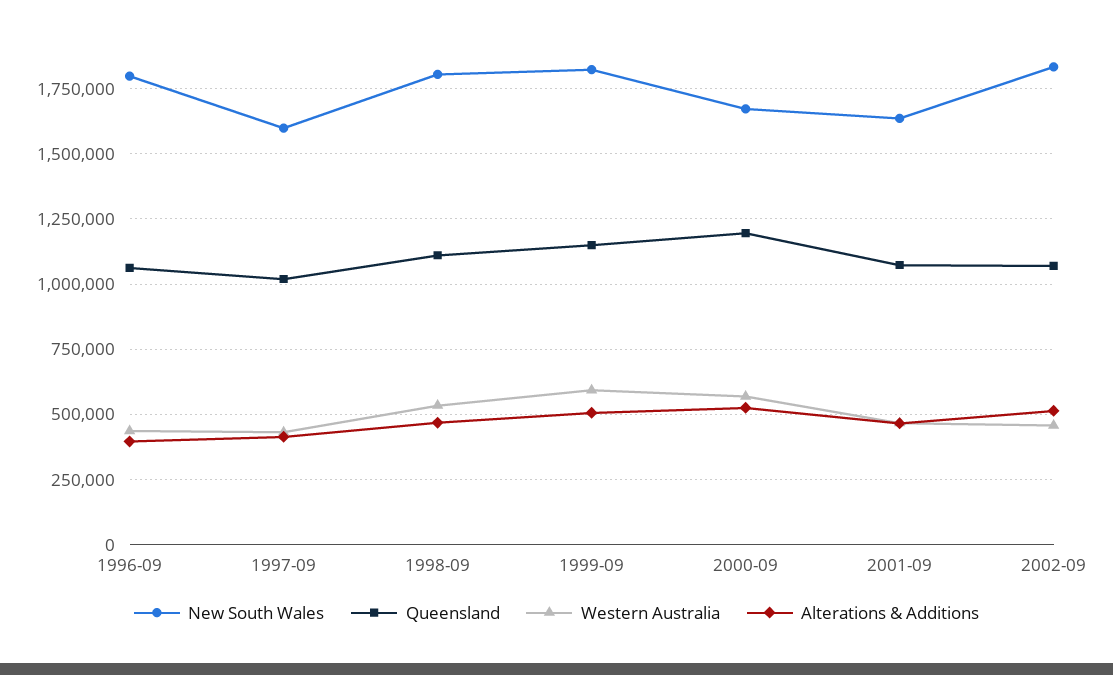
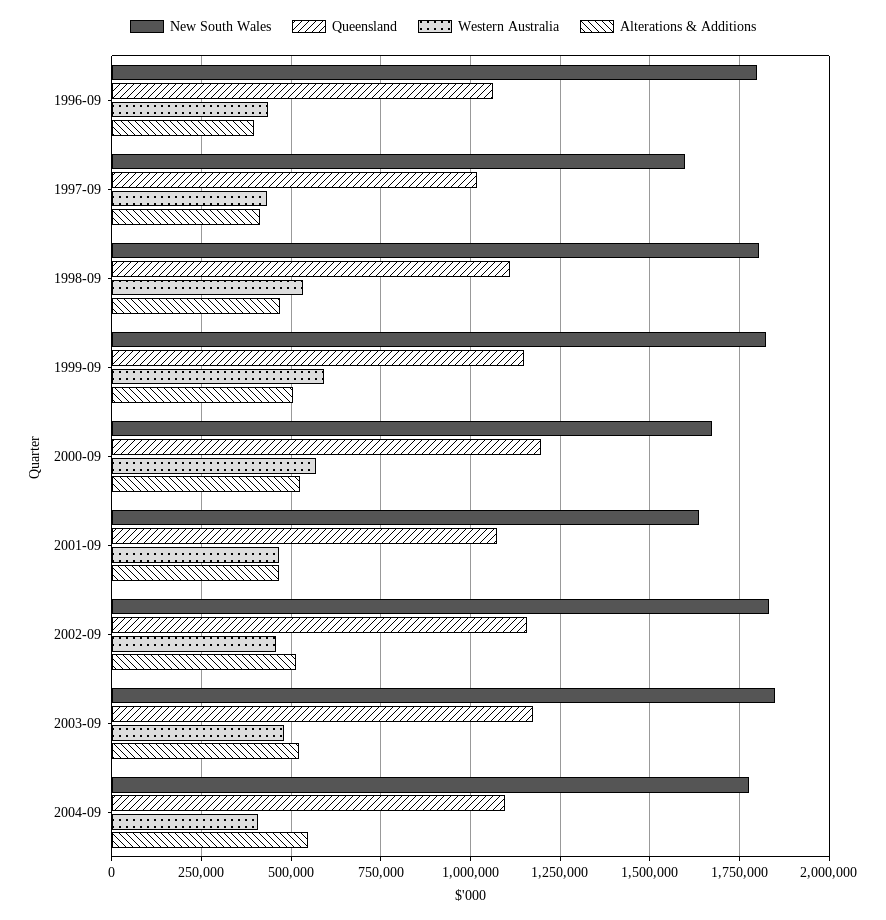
Queensland, 2002-09: 1075000 -> 1150000
New South Wales, 2003-09: none -> 1850000
Queensland, 2003-09: none -> 1175000
Western Australia, 2003-09: none -> 475000
Alterations & Additions, 2003-09: none -> 525000
New South Wales, 2004-09: none -> 1775000
Queensland, 2004-09: none -> 1100000
Western Australia, 2004-09: none -> 400000
Alterations & Additions, 2004-09: none -> 550000

